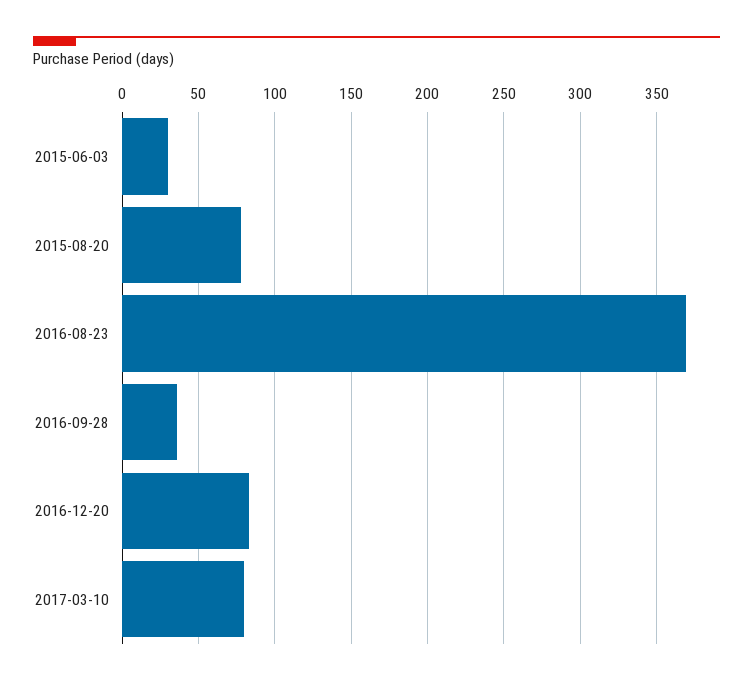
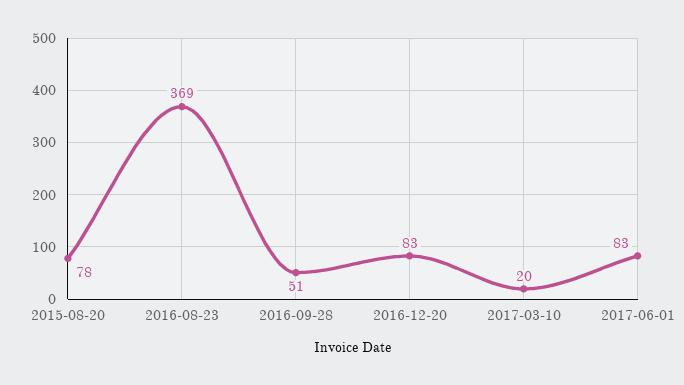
2015-06-03: 30 -> none
2016-09-28: 35 -> 51
2017-03-10: 80 -> 20
2017-06-01: none -> 83

